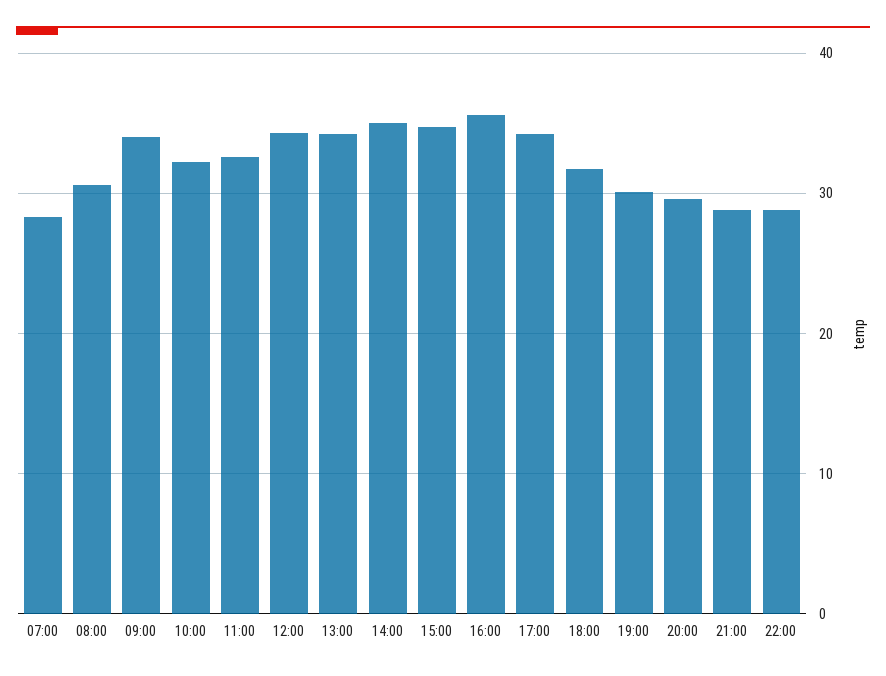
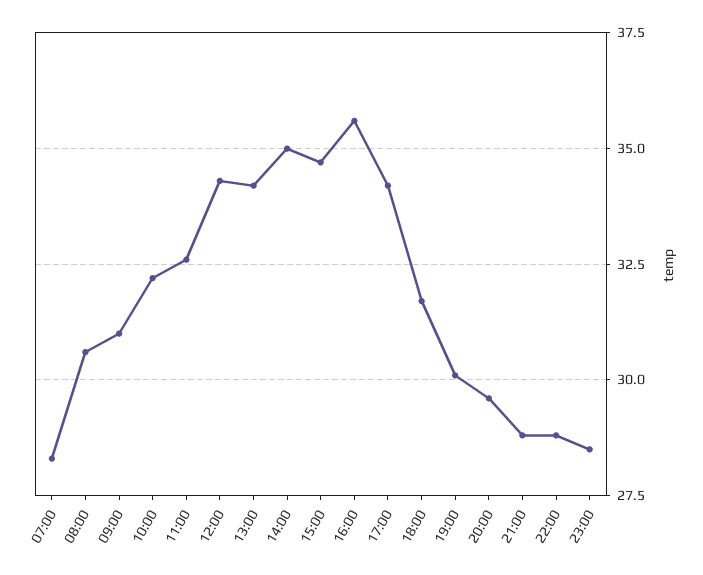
09:00: 34 -> 31
23:00: none -> 28.5

